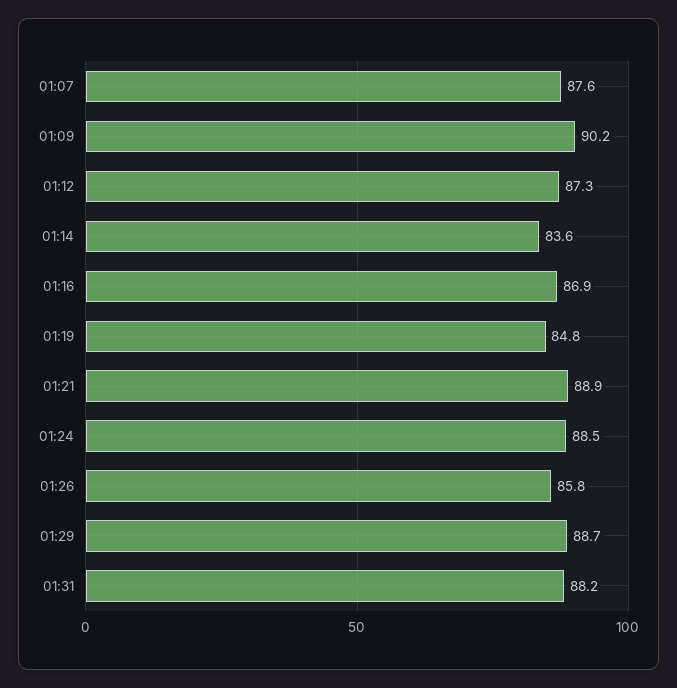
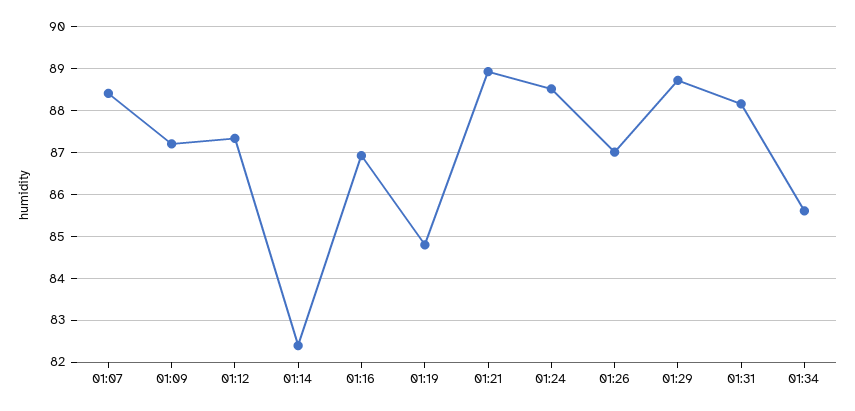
01:07: 87.6 -> 88.4
01:09: 90.2 -> 87.2
01:14: 83.6 -> 82.4
01:26: 85.8 -> 87
01:34: none -> 85.6

